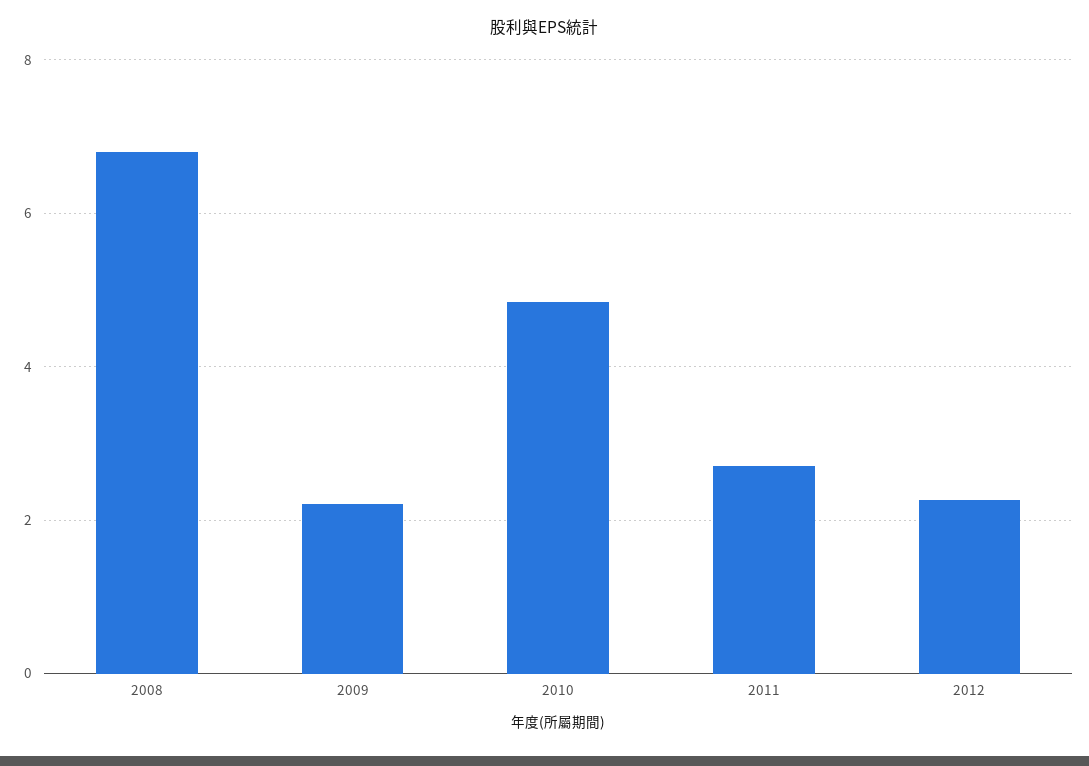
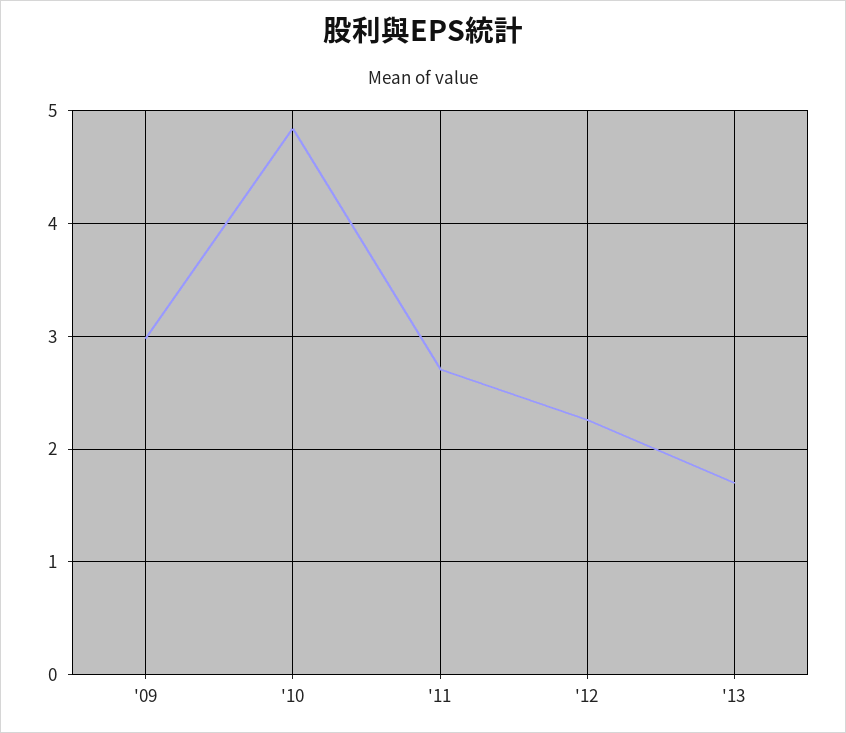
2008: 6.8 -> none
2009: 2.2 -> 3
'13: none -> 1.7

